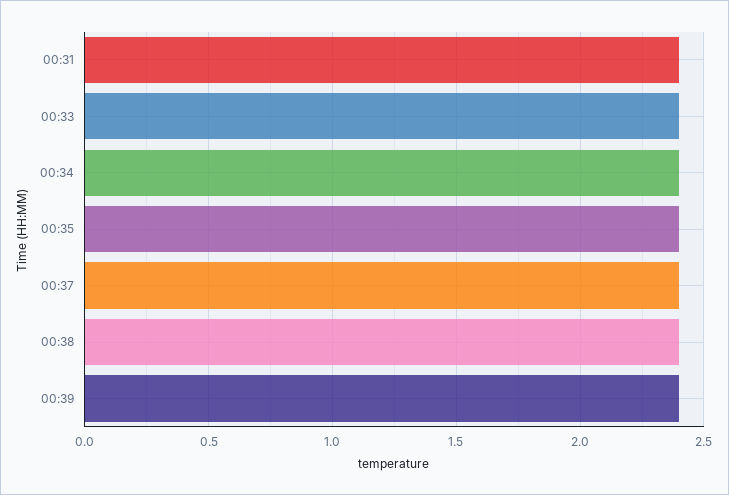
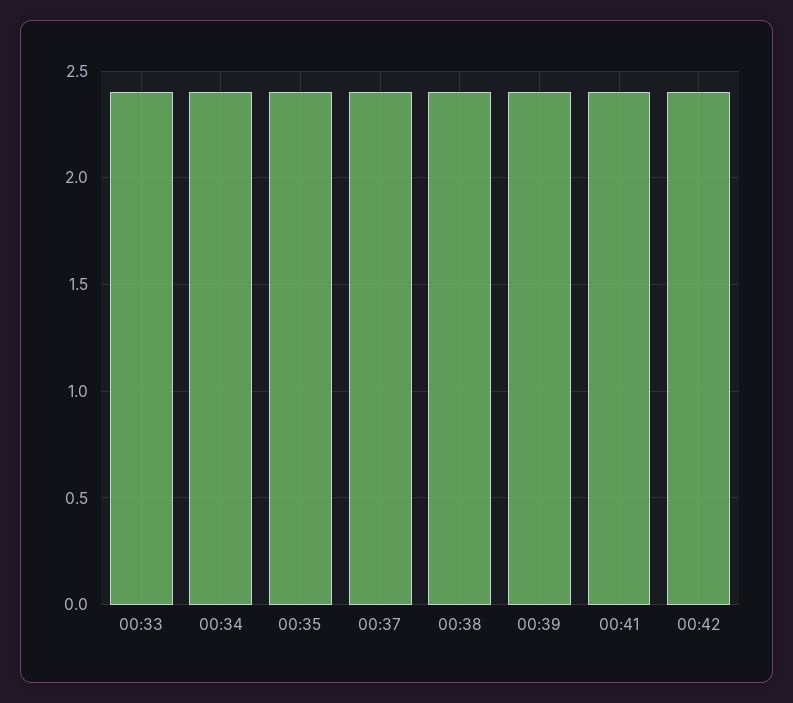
00:31: 2.4 -> none
00:41: none -> 2.4
00:42: none -> 2.4

